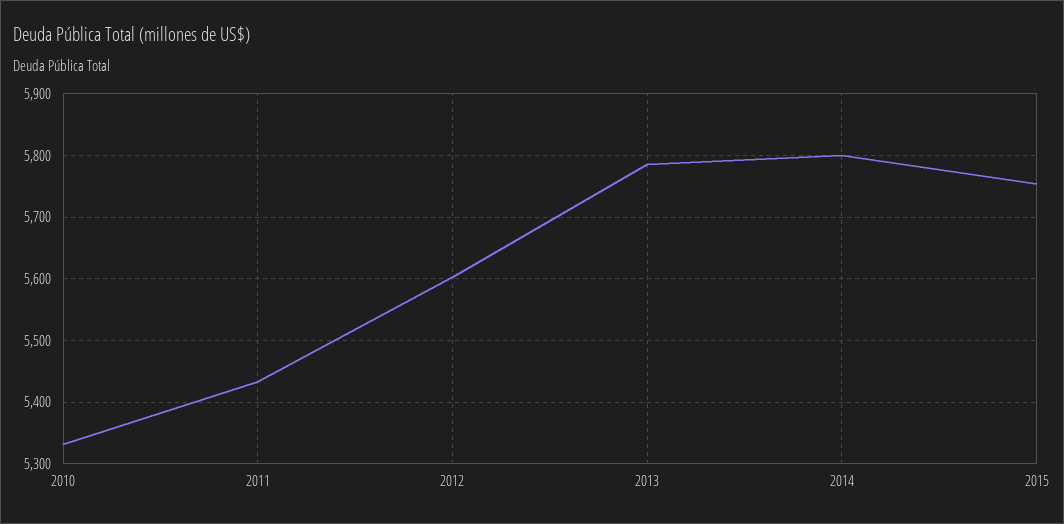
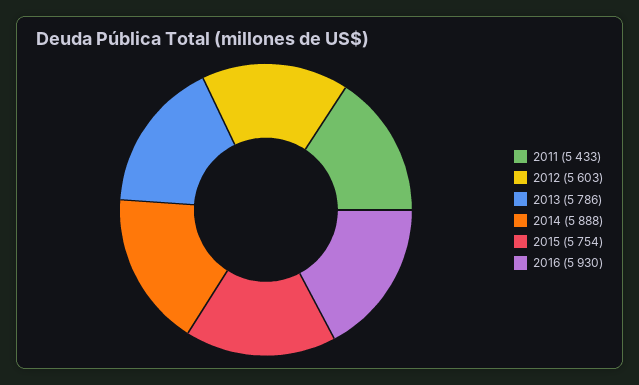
2010: 5330 -> none
2014: 5800 -> 5888
2016: none -> 5930

